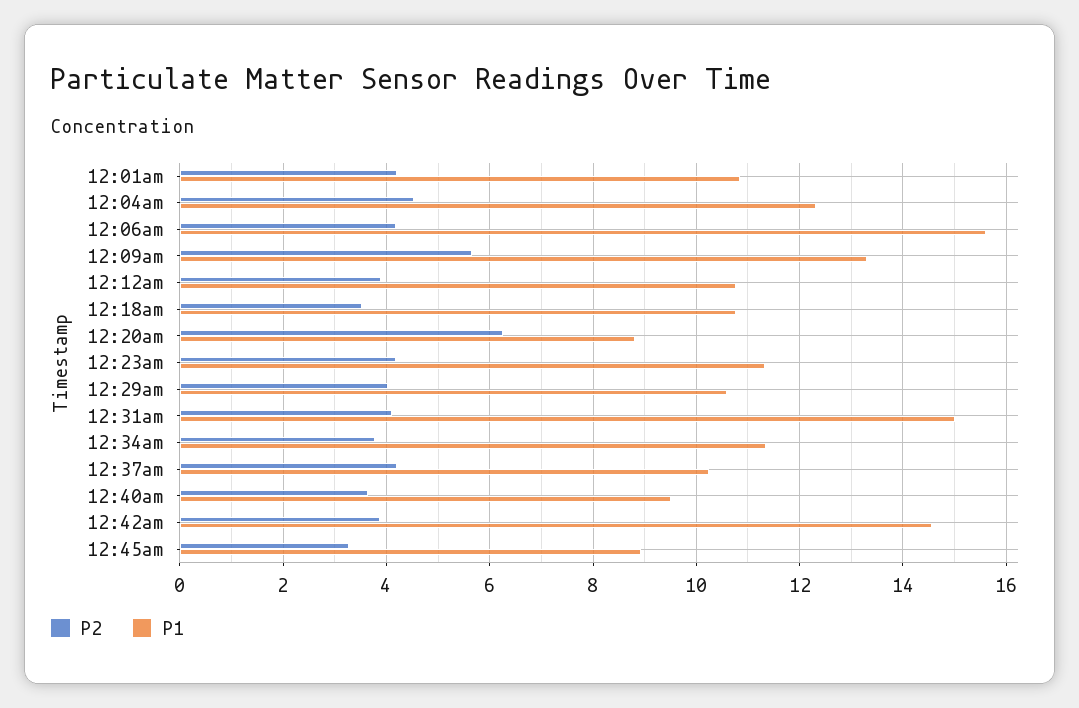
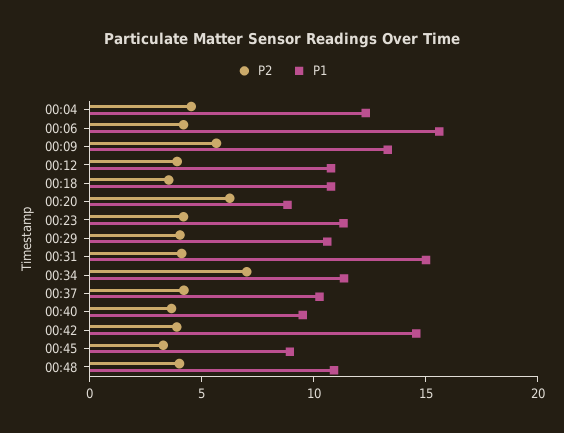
P2, 12:01am: 4.2 -> none
P1, 12:01am: 10.8 -> none
P2, 12:34am: 3.8 -> 7
P2, 00:48: none -> 4
P1, 00:48: none -> 11

